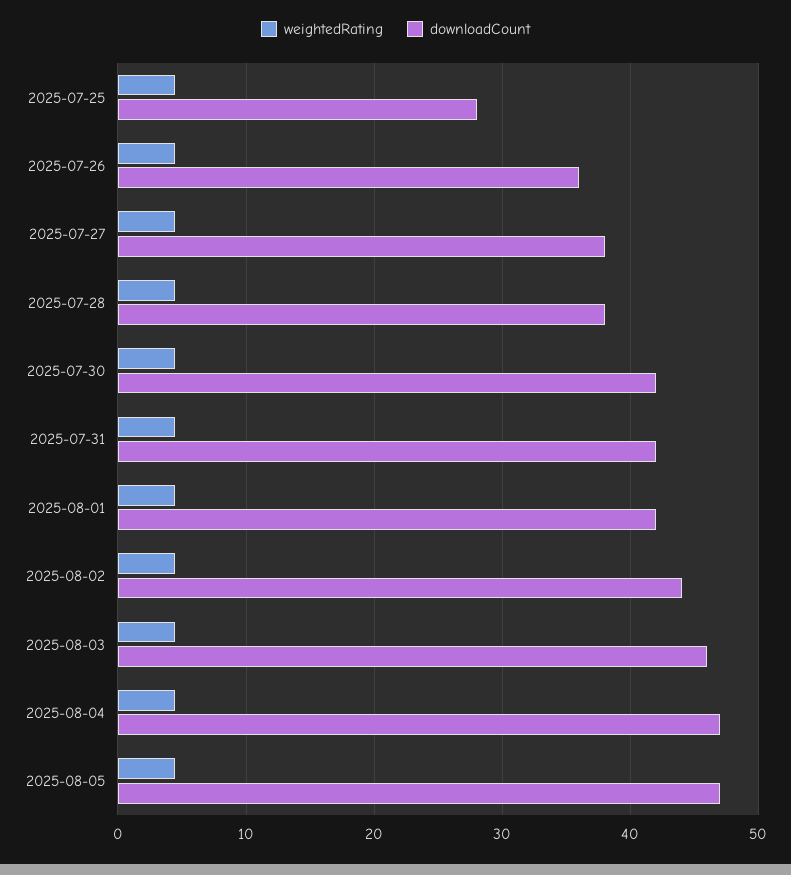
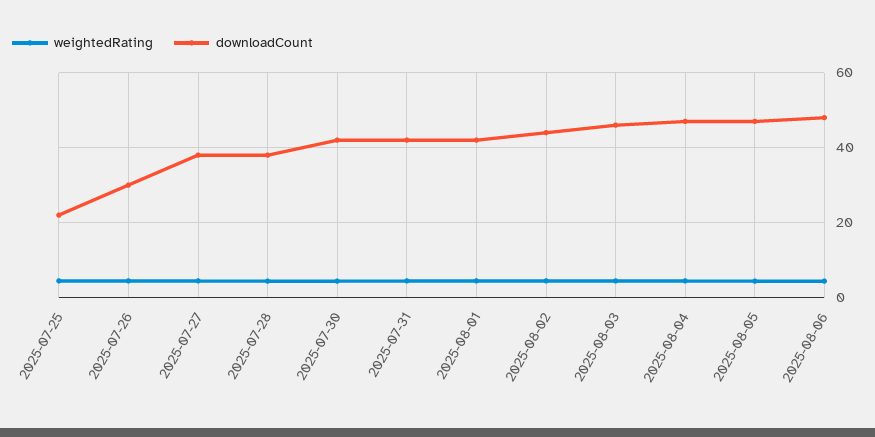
downloadCount, 2025-07-25: 28 -> 22
downloadCount, 2025-07-26: 36 -> 30
weightedRating, 2025-08-06: none -> 4
downloadCount, 2025-08-06: none -> 48

